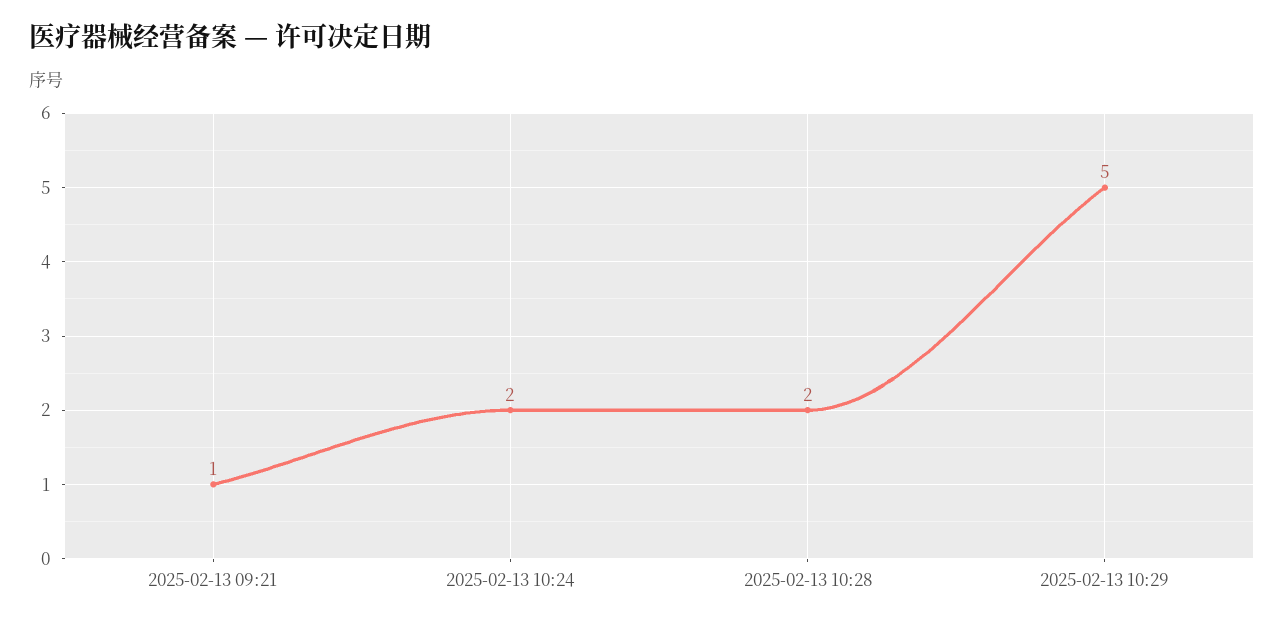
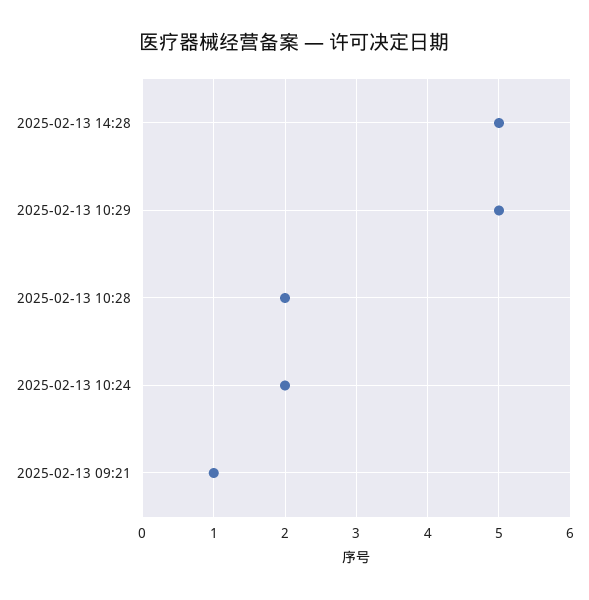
2025-02-13 14:28: none -> 5

